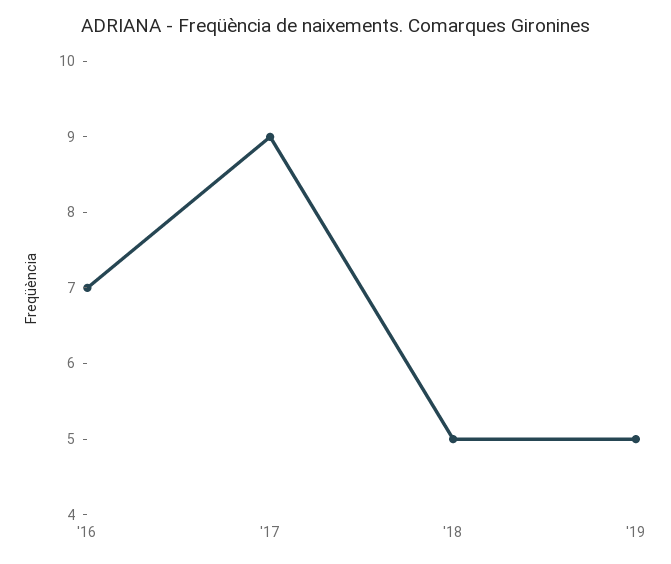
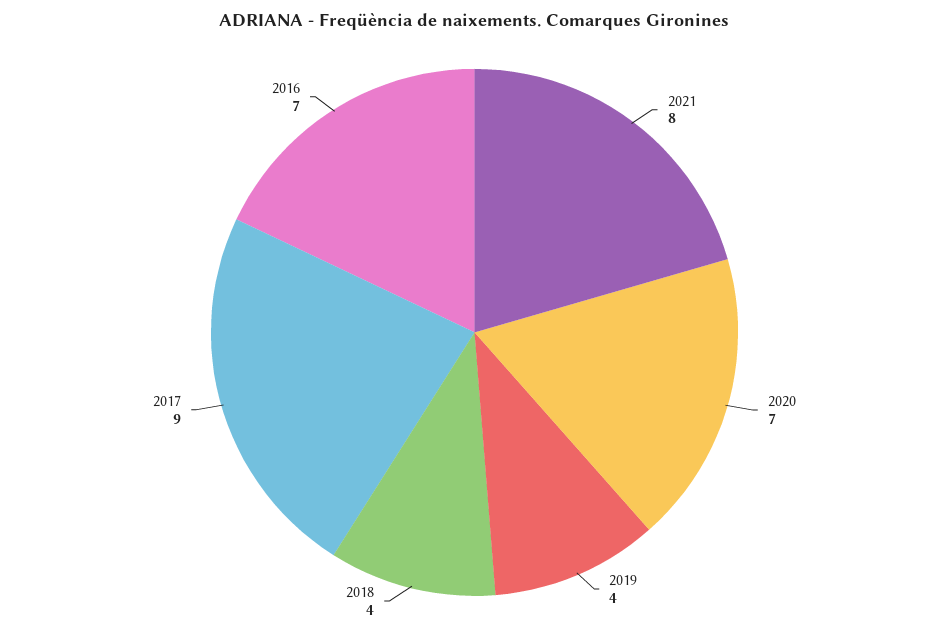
'18: 5 -> 4
'19: 5 -> 4
2021: none -> 8
2020: none -> 7

